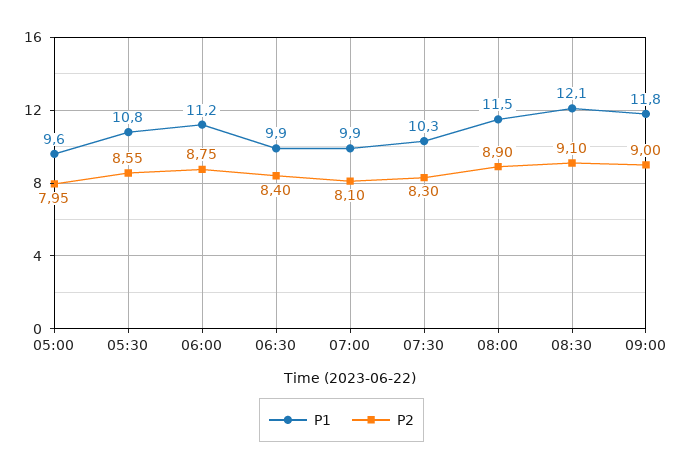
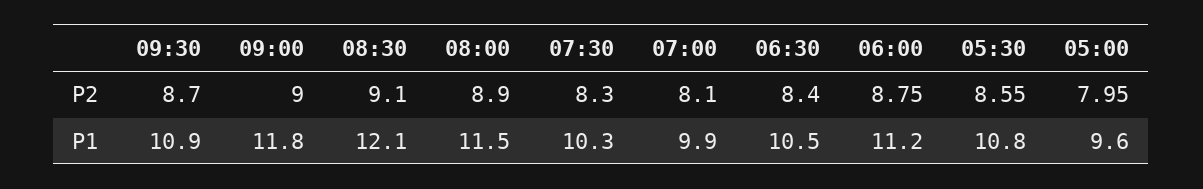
P1, 06:30: 9.9 -> 10.5
P2, 09:30: none -> 8.7
P1, 09:30: none -> 10.9

